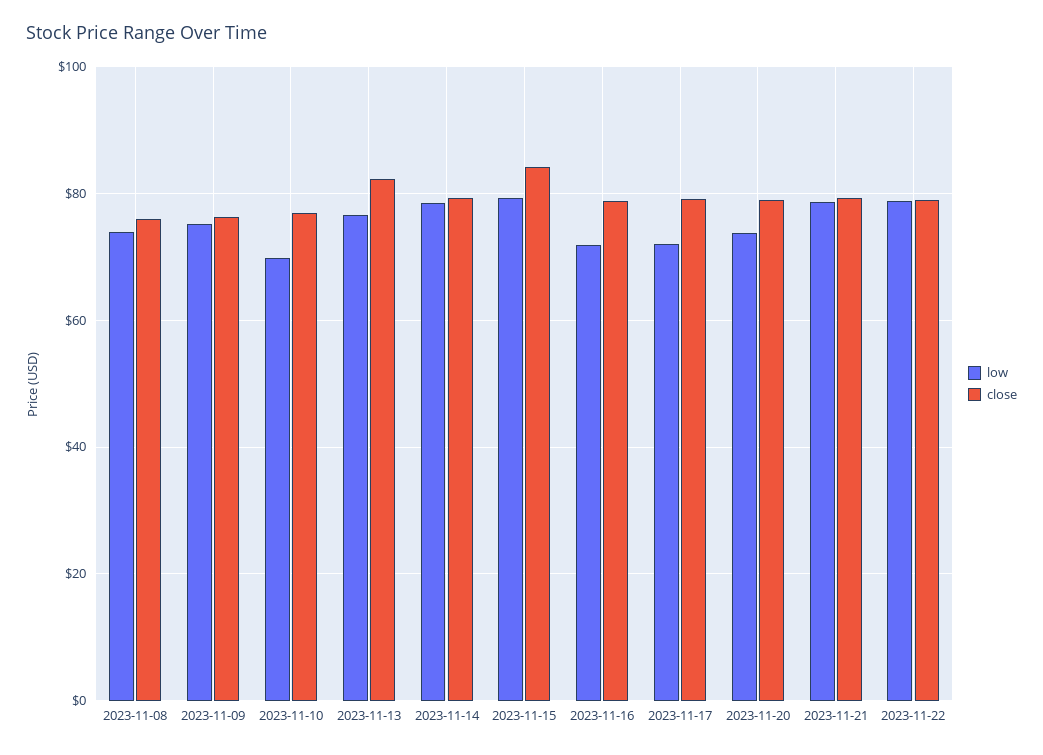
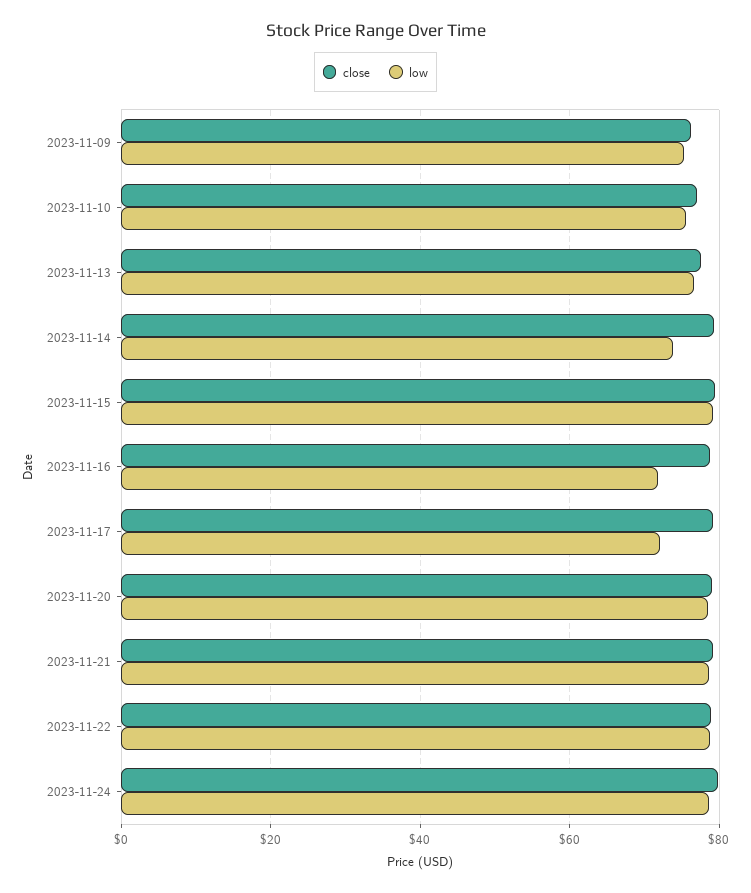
low, 2023-11-08: 74 -> none
close, 2023-11-08: 76 -> none
low, 2023-11-10: 70 -> 76
close, 2023-11-13: 82 -> 78
low, 2023-11-14: 78 -> 74
close, 2023-11-15: 84 -> 80
low, 2023-11-20: 74 -> 78
close, 2023-11-24: none -> 80
low, 2023-11-24: none -> 78

